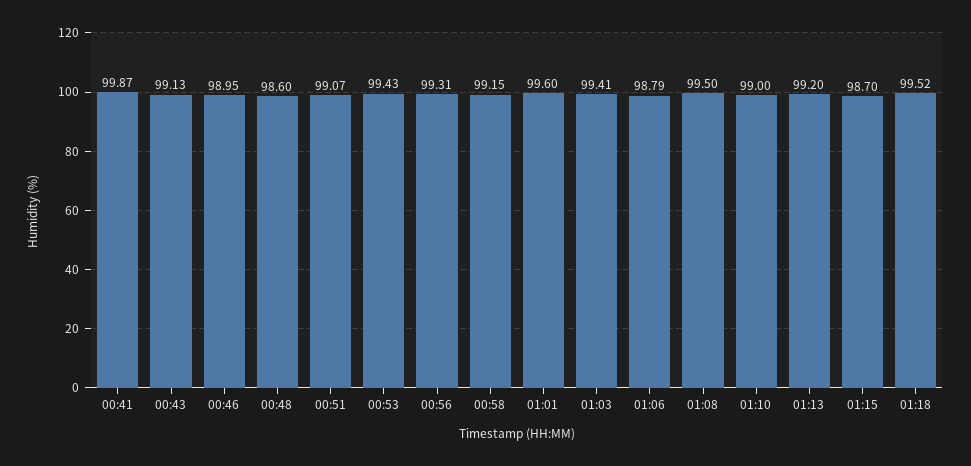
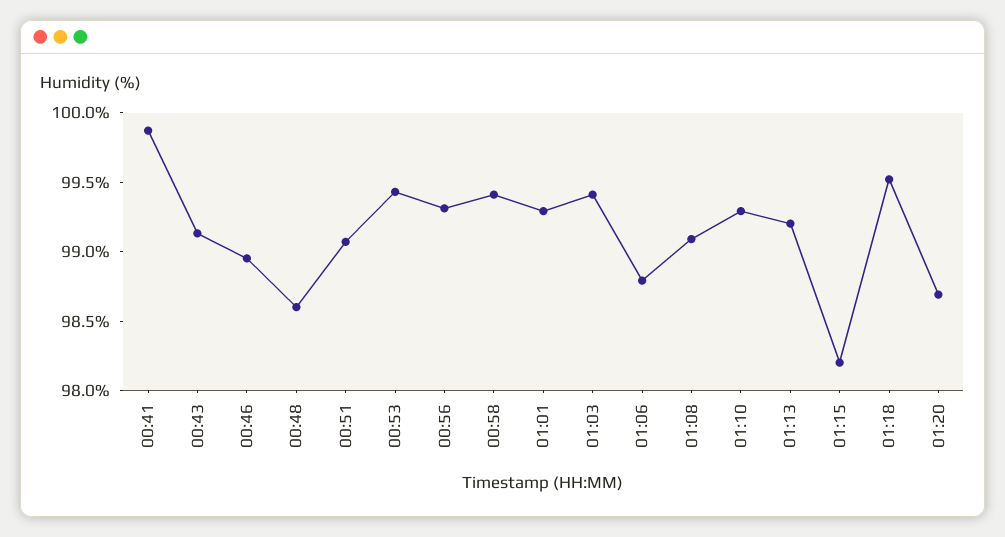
00:58: 99.15 -> 99.4
01:01: 99.6 -> 99.3
01:08: 99.5 -> 99.1
01:10: 99 -> 99.3
01:15: 98.7 -> 98.2
01:20: none -> 98.7

